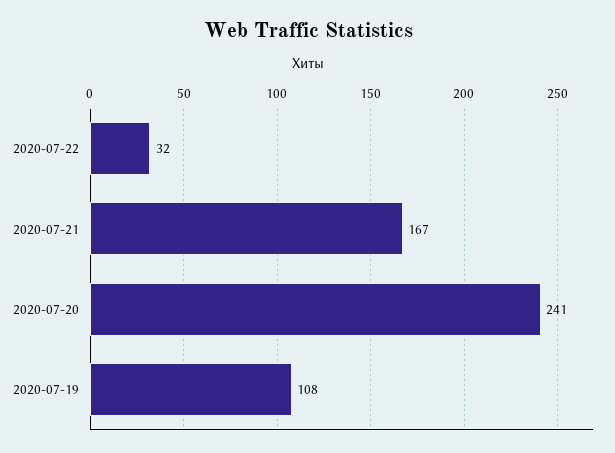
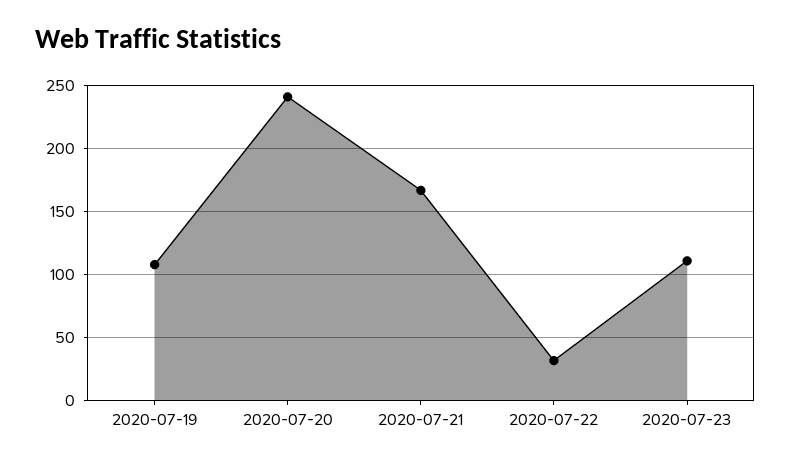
2020-07-23: none -> 110

